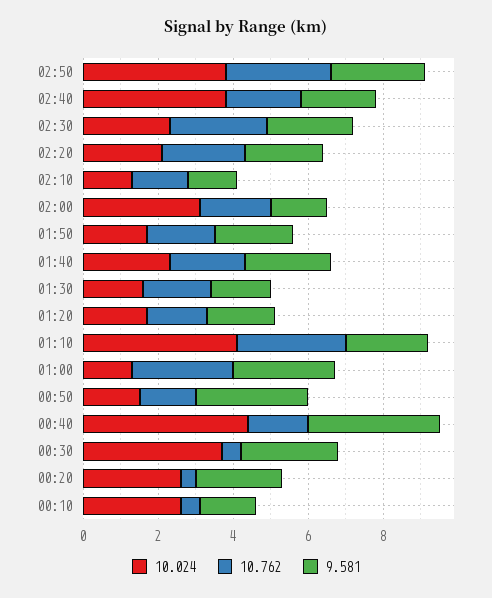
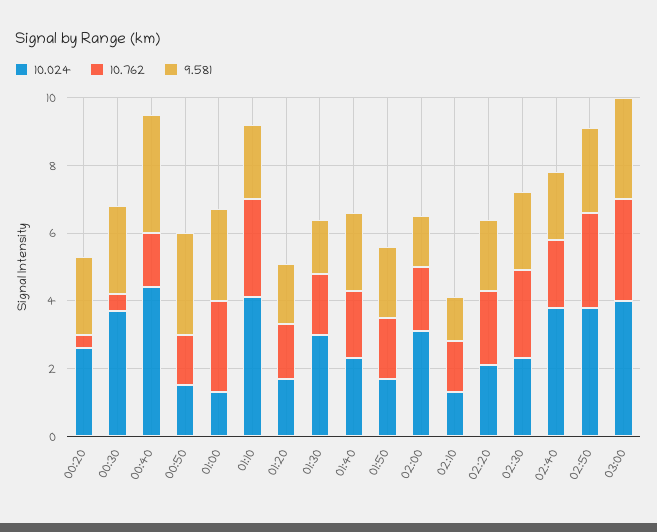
10.024, 01:30: 1.5 -> 3
10.024, 00:10: 2.5 -> none
10.762, 00:10: 0.5 -> none
9.581, 00:10: 1.5 -> none
10.024, 03:00: none -> 4
10.762, 03:00: none -> 3
9.581, 03:00: none -> 3

